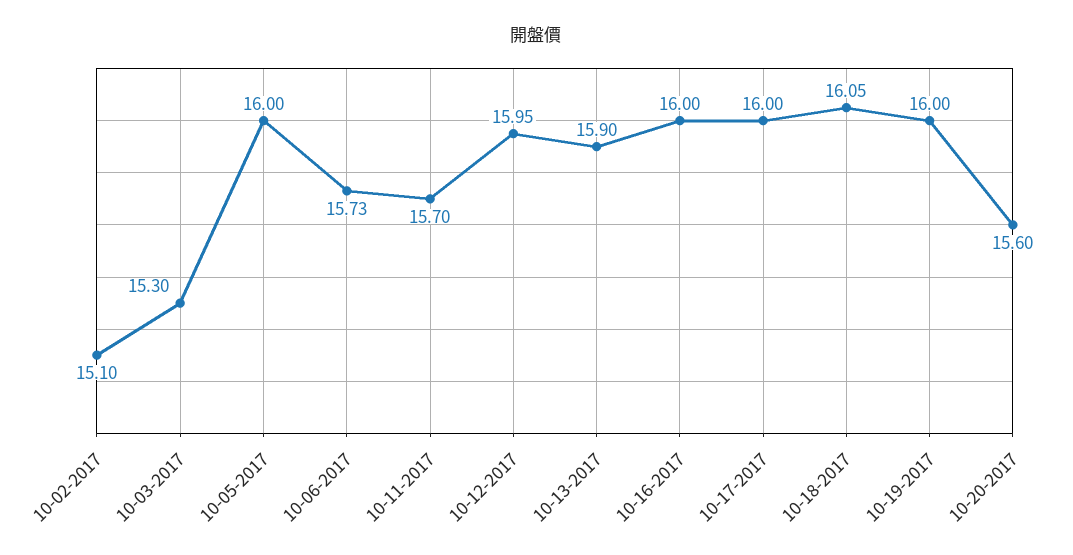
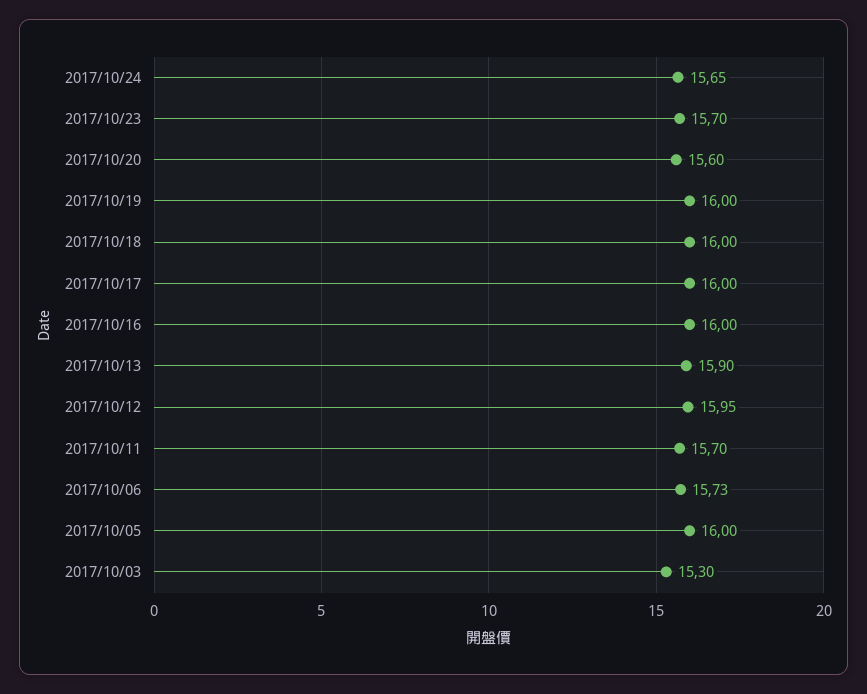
10-02-2017: 15.1 -> none
10-18-2017: 16.05 -> 16
2017/10/24: none -> 15.65
2017/10/23: none -> 15.7

